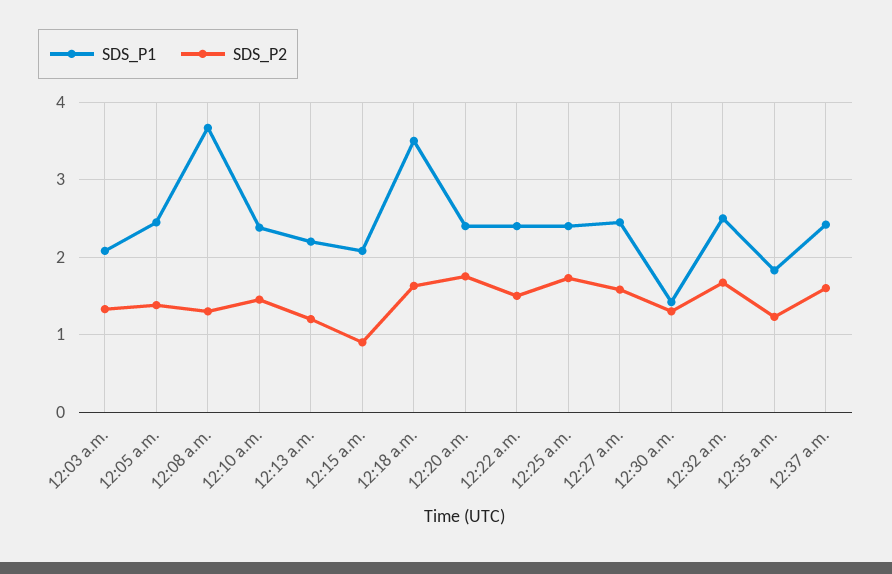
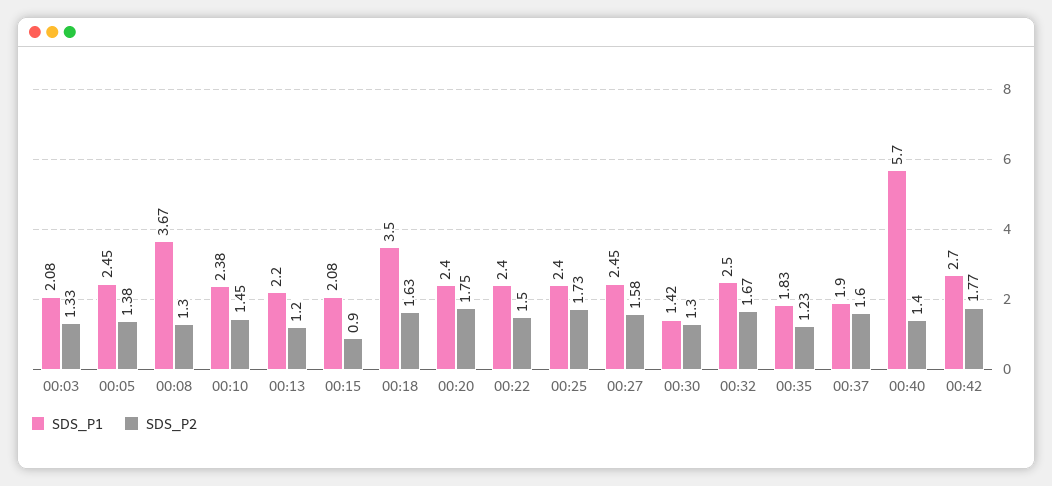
SDS_P1, 12:37 a.m.: 2.4 -> 1.9
SDS_P1, 00:40: none -> 5.7
SDS_P2, 00:40: none -> 1.4
SDS_P1, 00:42: none -> 2.7
SDS_P2, 00:42: none -> 1.77

